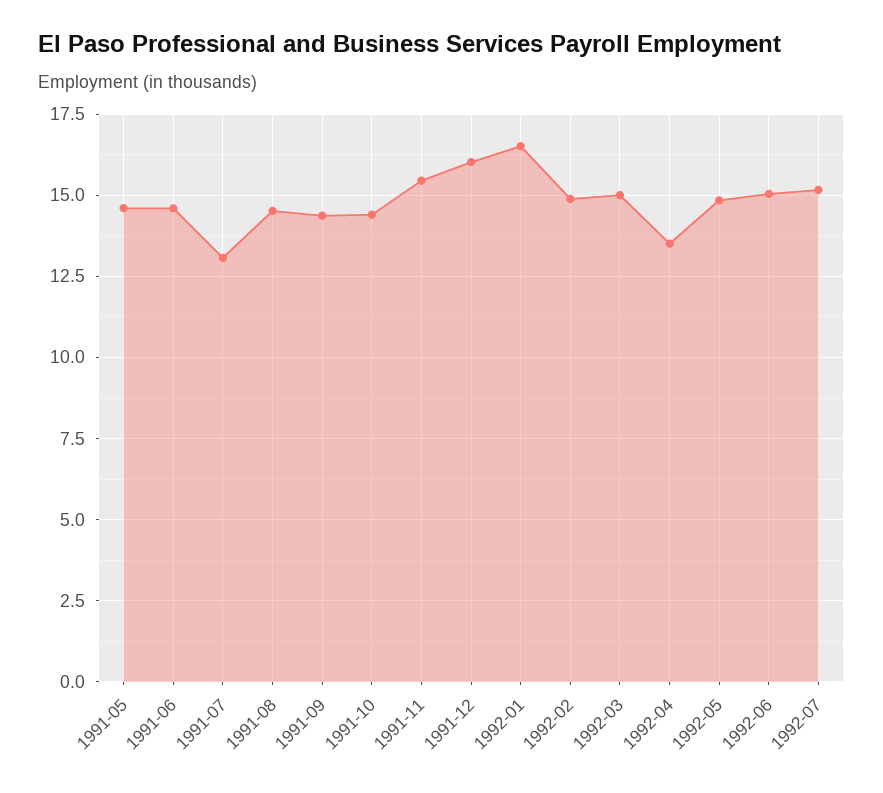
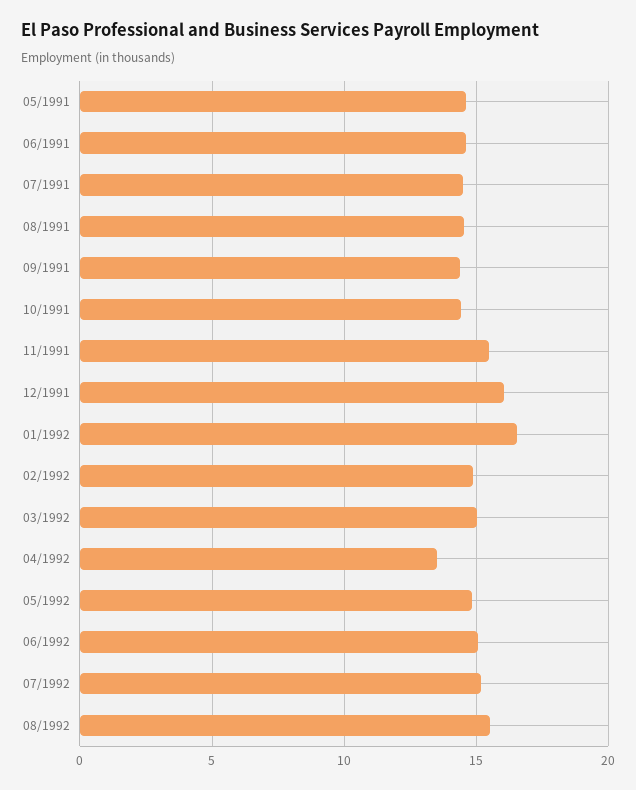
1991-07: 13 -> 14.5
08/1992: none -> 15.5

